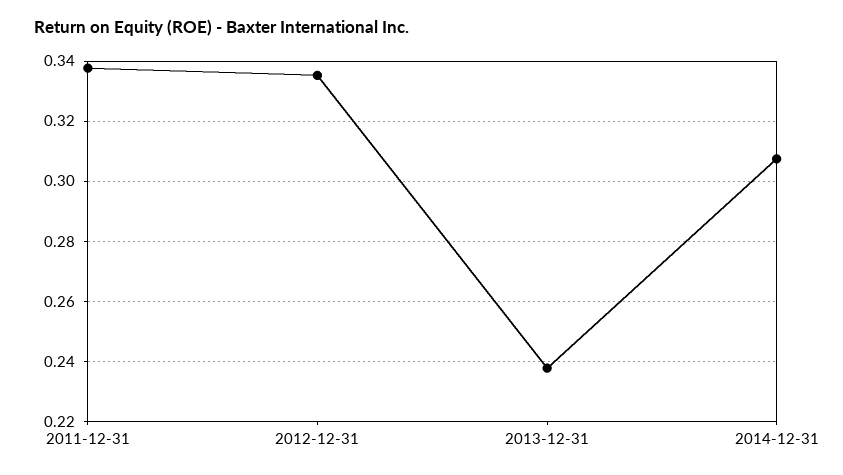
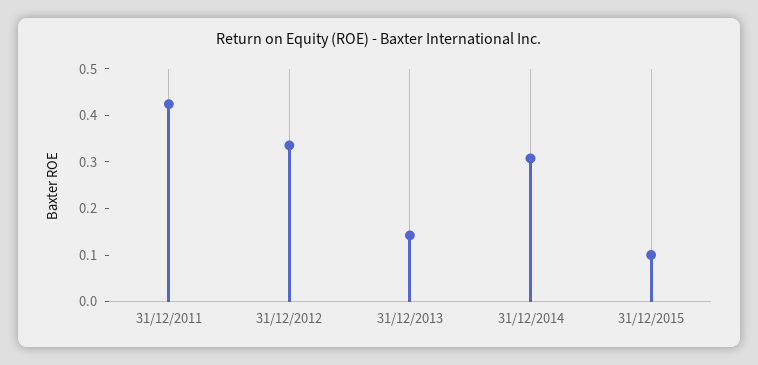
2011-12-31: 0.338 -> 0.42
2013-12-31: 0.238 -> 0.14
31/12/2015: none -> 0.1

